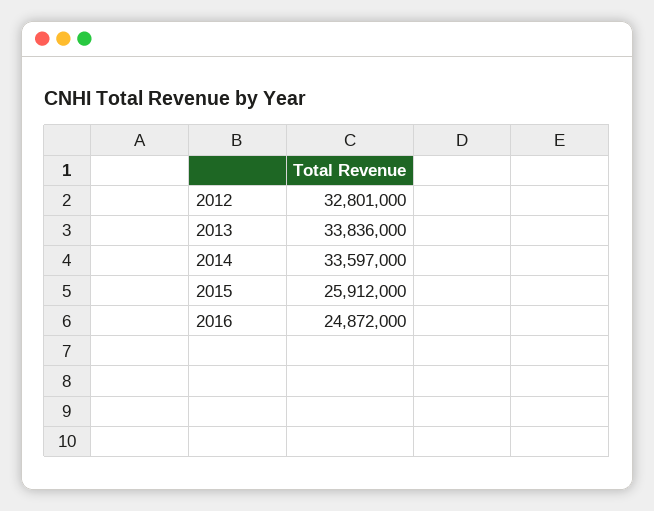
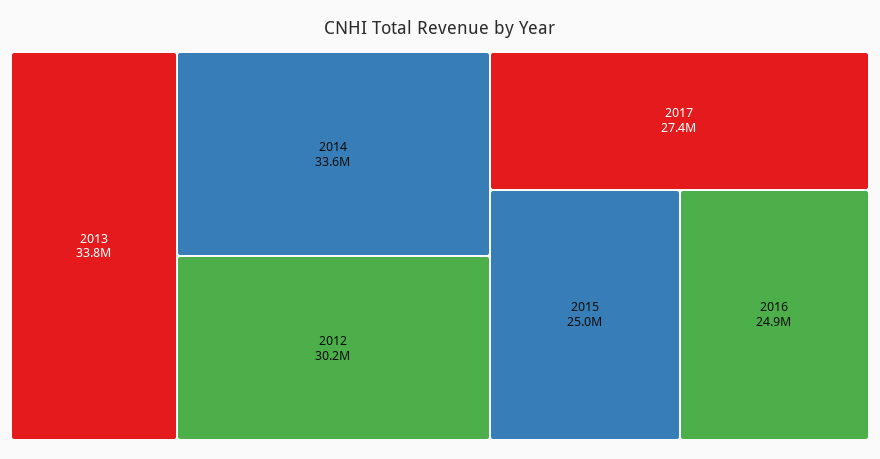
2012: 32801000 -> 30200000
2015: 25912000 -> 25000000
2017: none -> 27400000

